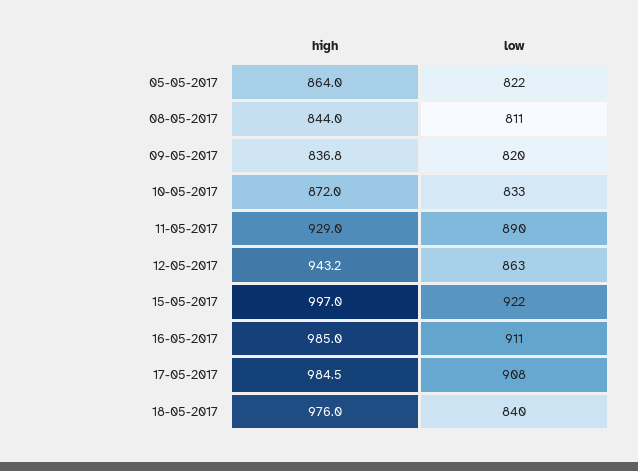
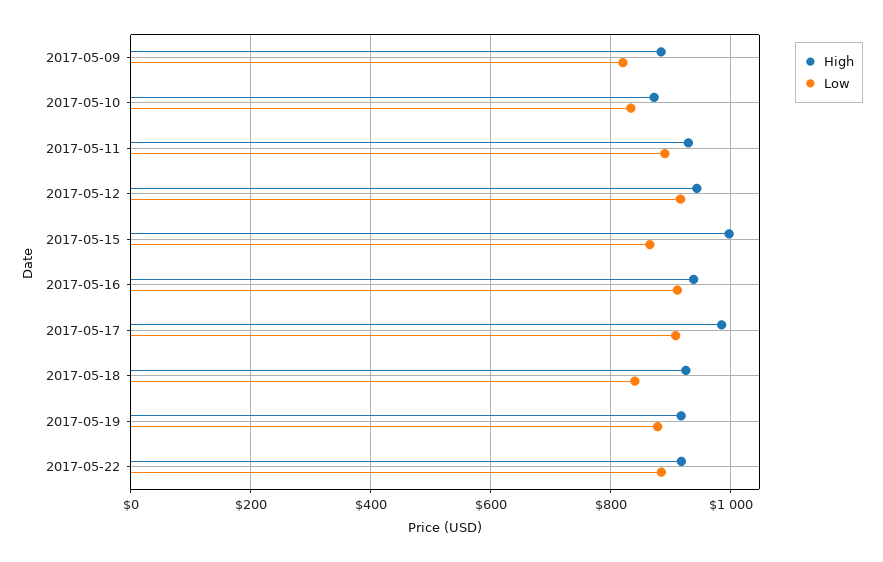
high, 05-05-2017: 864 -> none
low, 05-05-2017: 822 -> none
high, 08-05-2017: 844 -> none
low, 08-05-2017: 811 -> none
high, 09-05-2017: 836.8 -> 880
low, 12-05-2017: 863 -> 920
low, 15-05-2017: 922 -> 860
high, 16-05-2017: 985 -> 940
high, 18-05-2017: 976 -> 920
high, 2017-05-19: none -> 920
low, 2017-05-19: none -> 880
high, 2017-05-22: none -> 920
low, 2017-05-22: none -> 880

